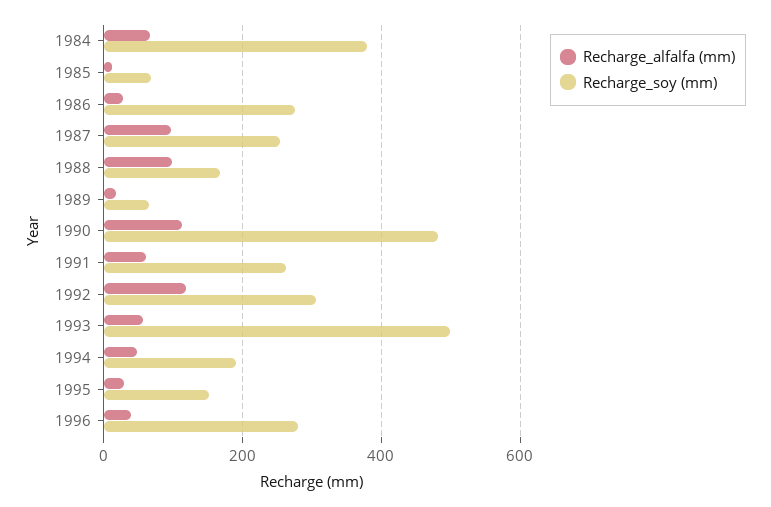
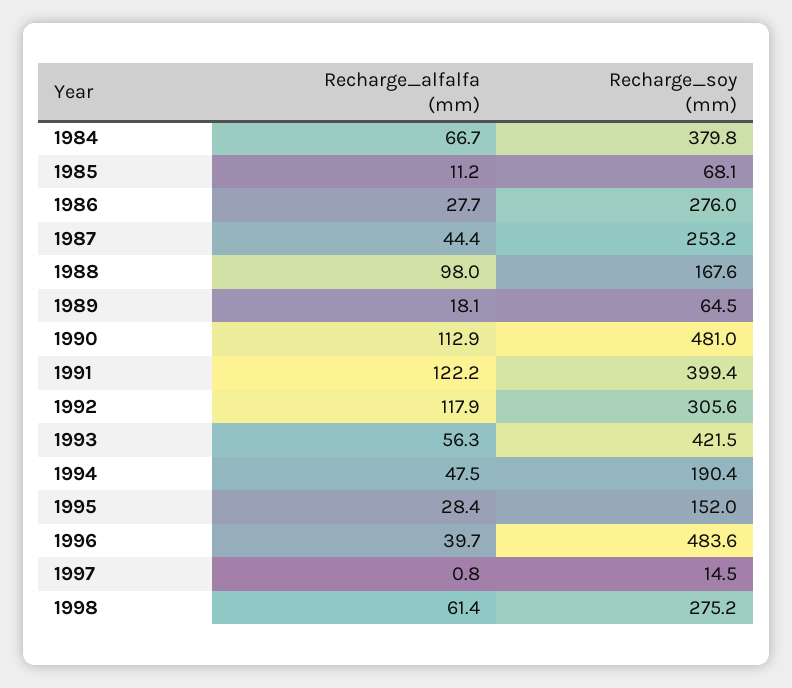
Recharge_alfalfa (mm), 1987: 100 -> 44.4
Recharge_alfalfa (mm), 1991: 60 -> 122.2
Recharge_soy (mm), 1991: 260 -> 399.4
Recharge_soy (mm), 1993: 500 -> 421.5
Recharge_soy (mm), 1996: 280 -> 483.6
Recharge_alfalfa (mm), 1997: none -> 0.8
Recharge_soy (mm), 1997: none -> 14.5
Recharge_alfalfa (mm), 1998: none -> 61.4
Recharge_soy (mm), 1998: none -> 275.2

